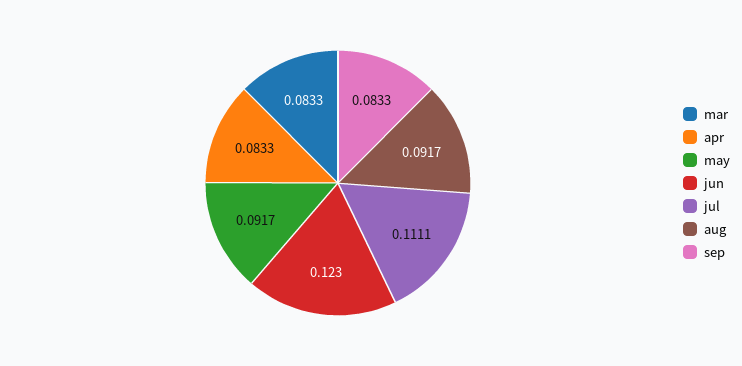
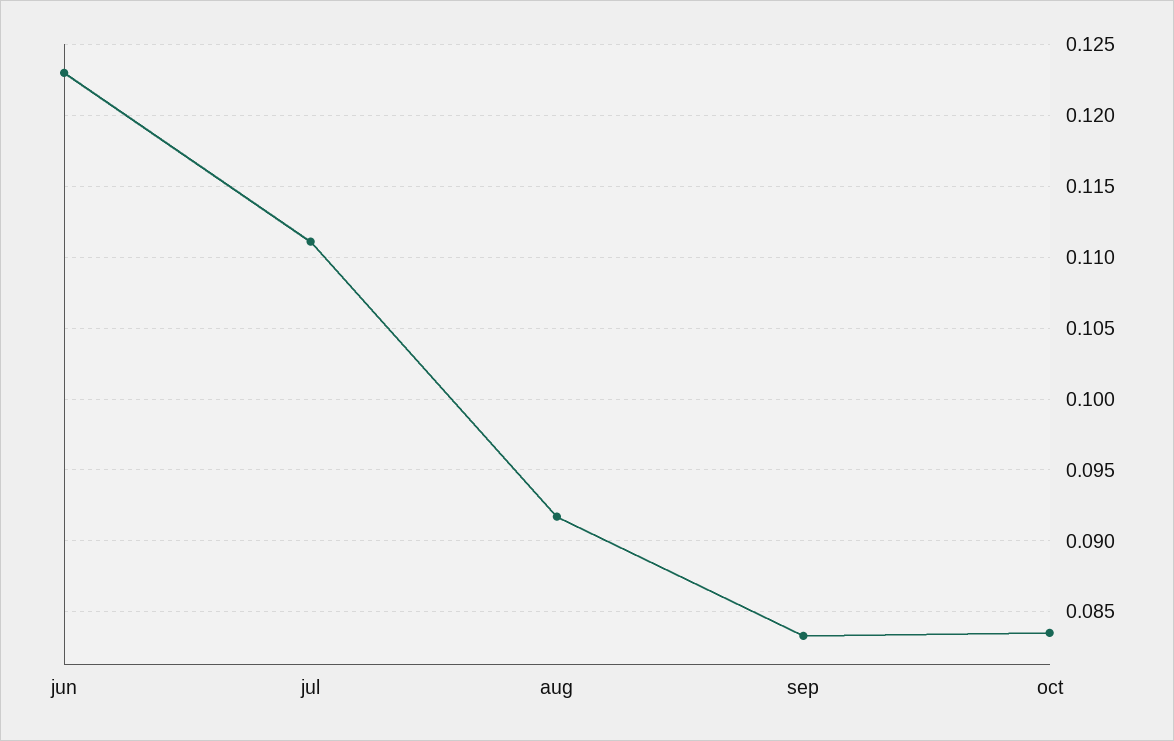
mar: 0.0833 -> none
apr: 0.0833 -> none
may: 0.0917 -> none
oct: none -> 0.0835

